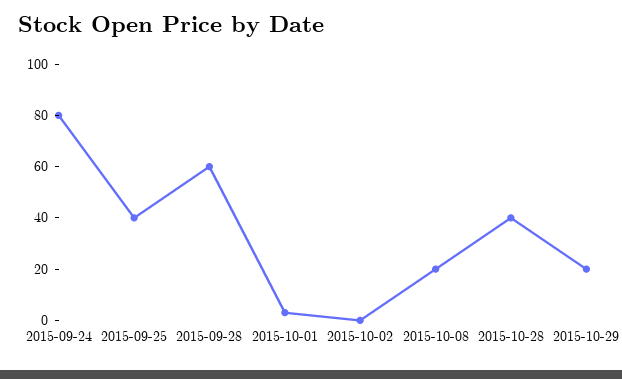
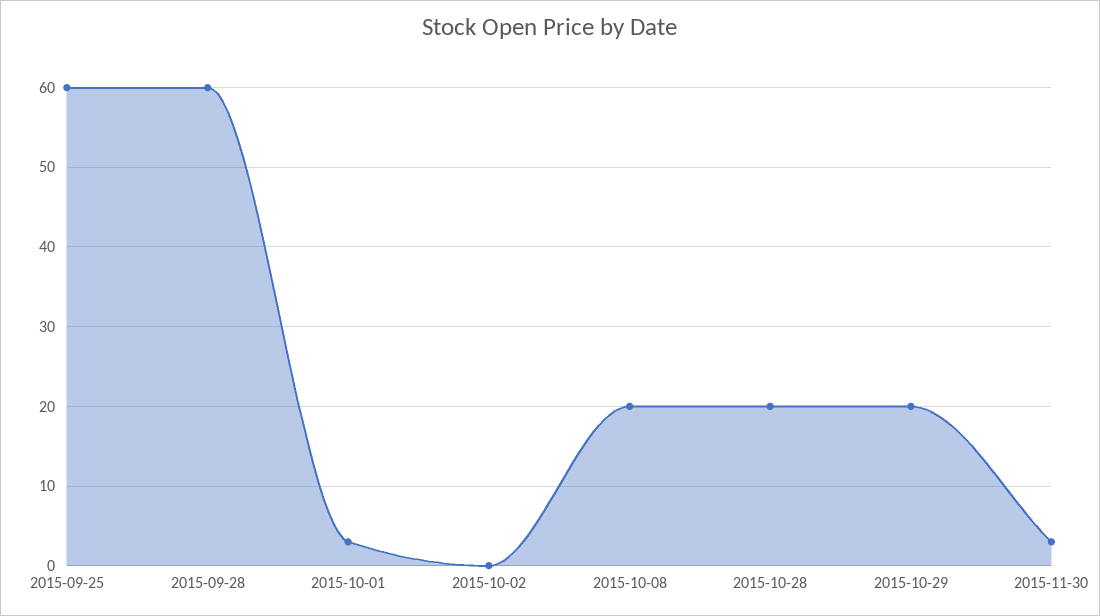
2015-09-24: 80 -> none
2015-09-25: 40 -> 60
2015-10-28: 40 -> 20
2015-11-30: none -> 3

